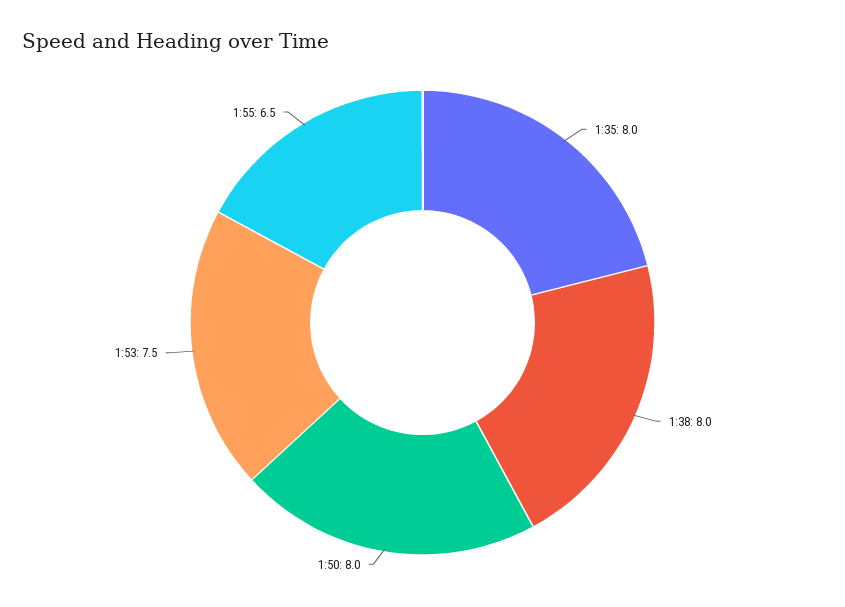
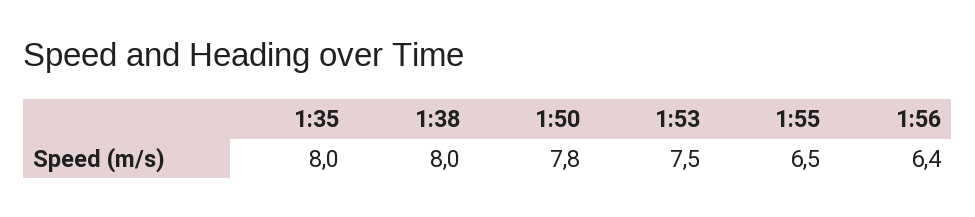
1:50: 8 -> 7.8
1:56: none -> 6.4

